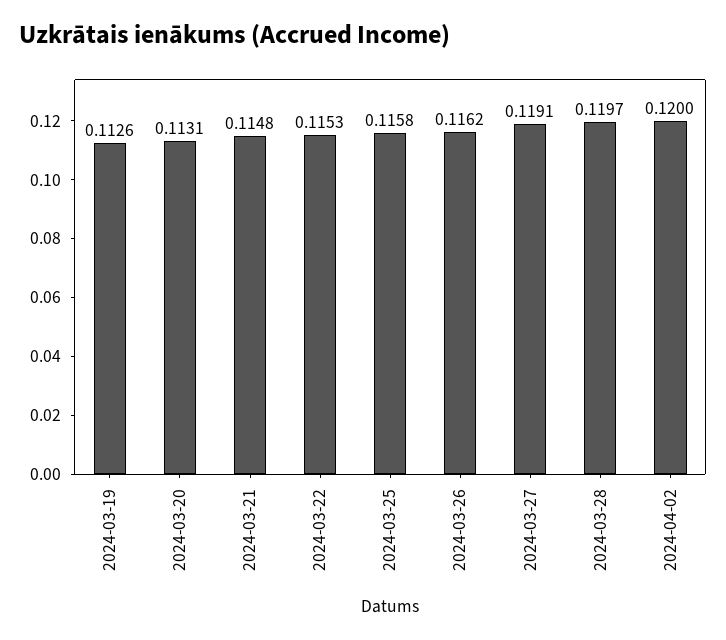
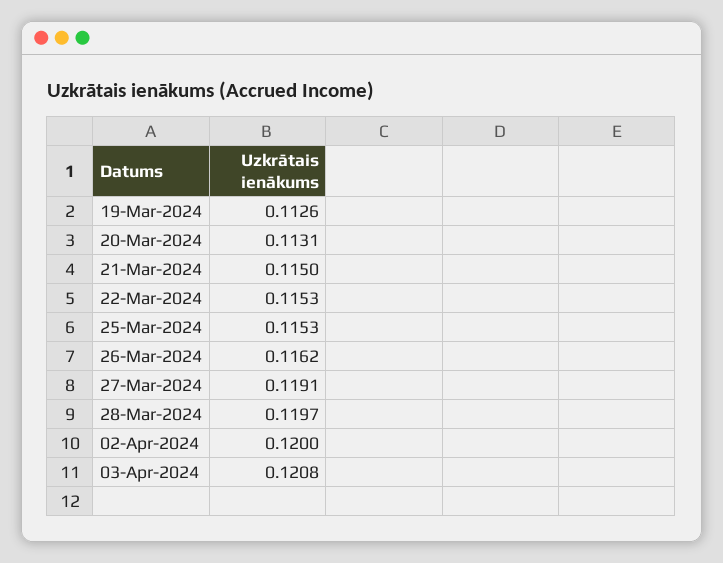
2024-03-21: 0.1148 -> 0.115
2024-03-25: 0.1158 -> 0.1153
03-Apr-2024: none -> 0.1208

